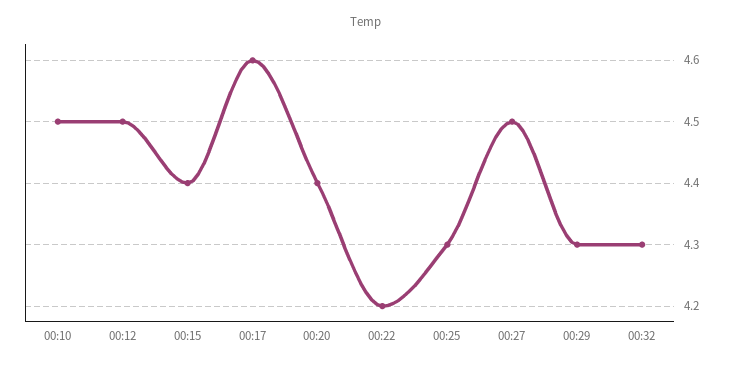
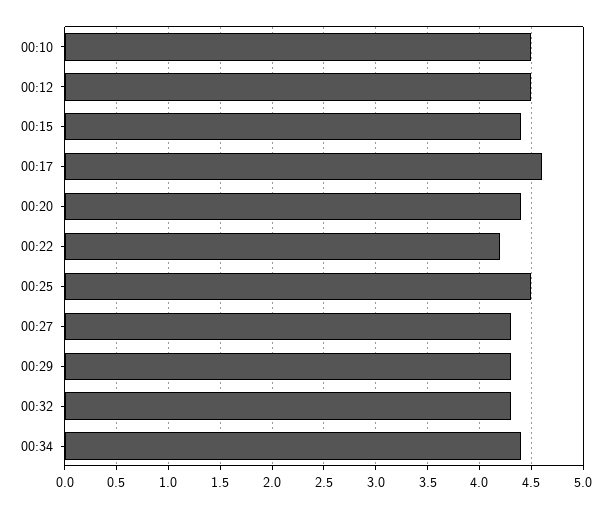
00:25: 4.3 -> 4.5
00:27: 4.5 -> 4.3
00:34: none -> 4.4

